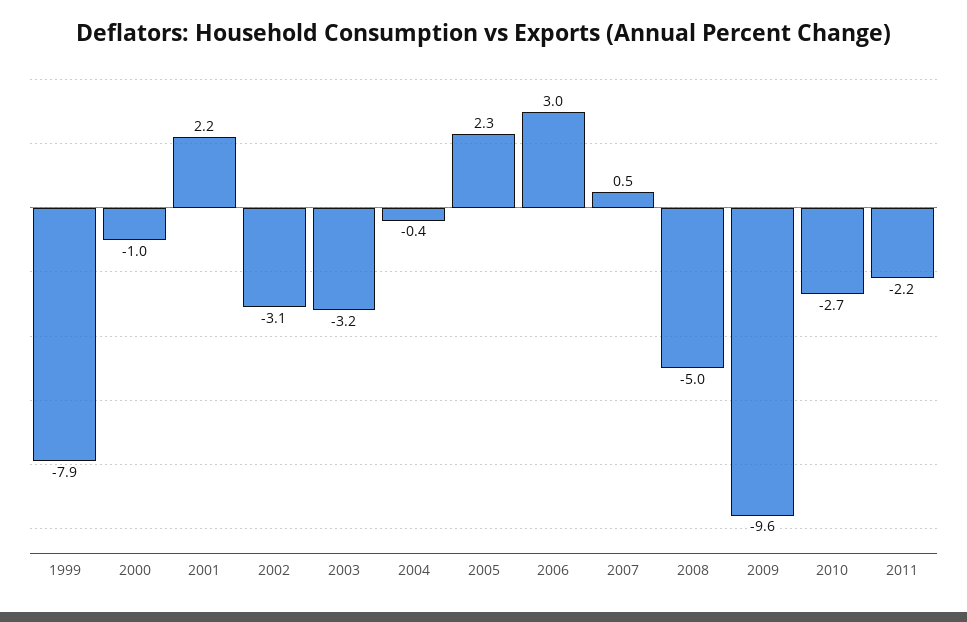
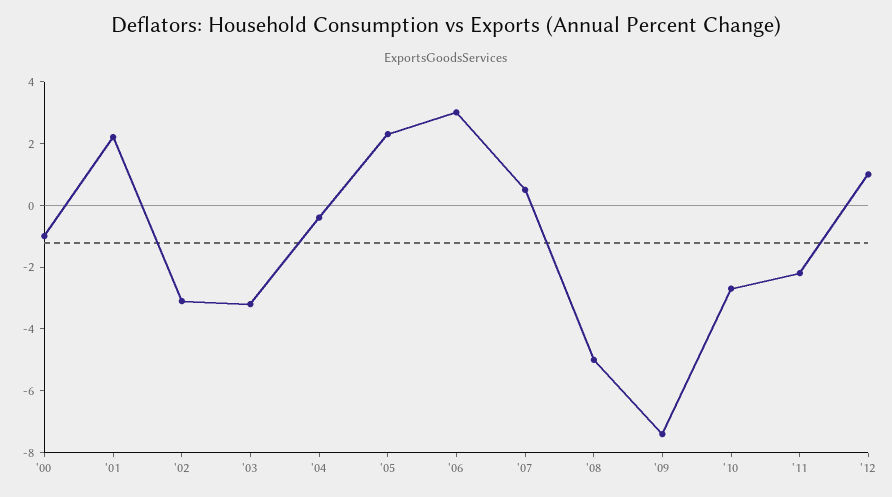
1999: -7.9 -> none
2009: -9.6 -> -7.5
'12: none -> 1

